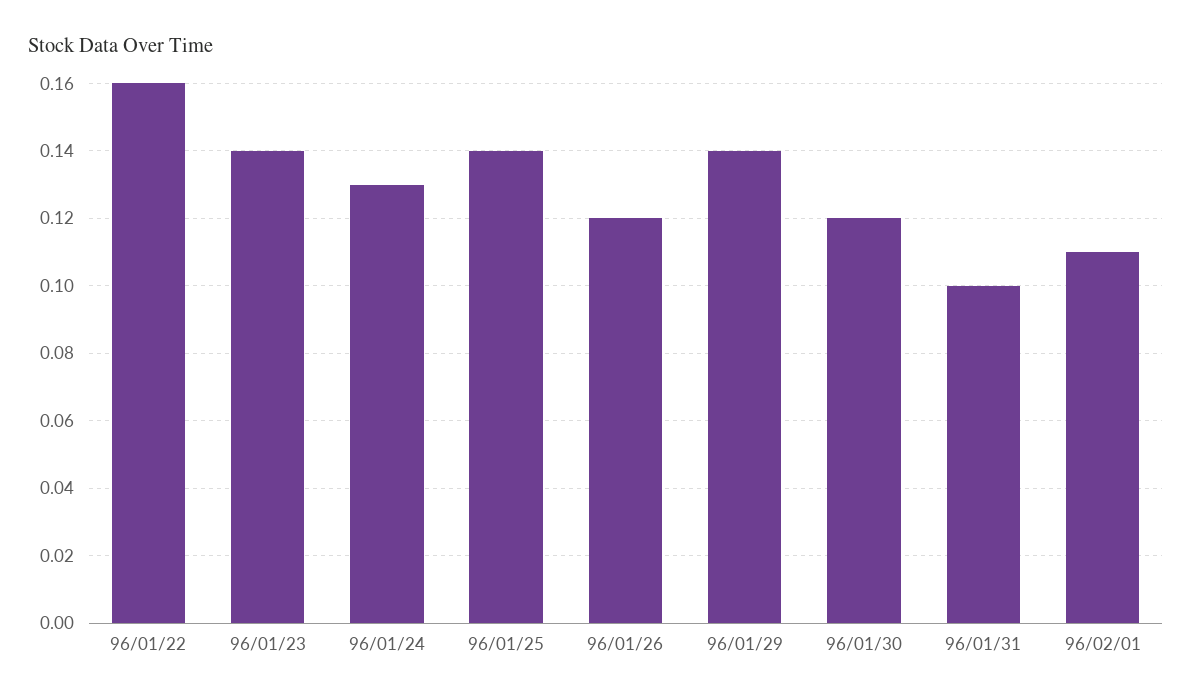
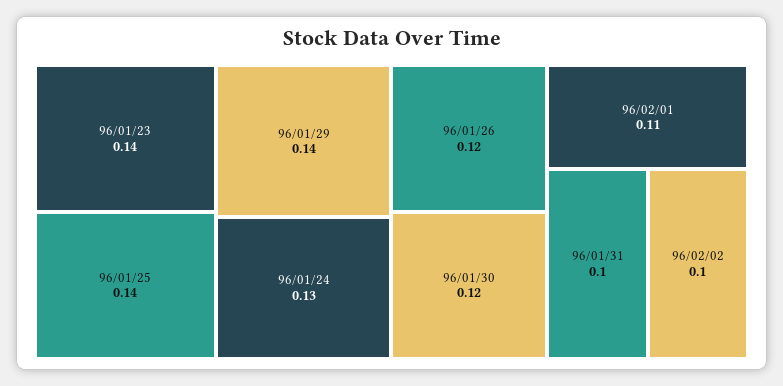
96/01/22: 0.16 -> none
96/02/02: none -> 0.1

